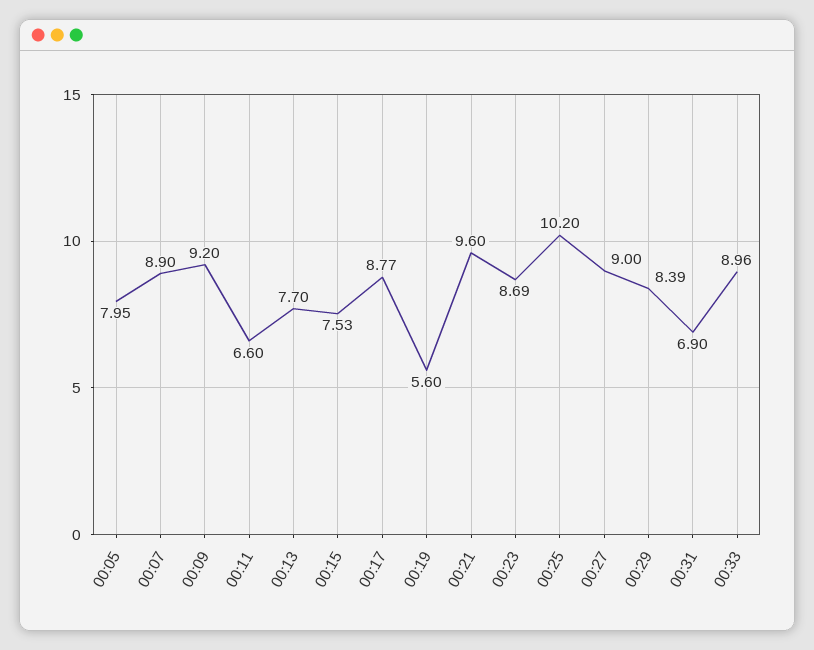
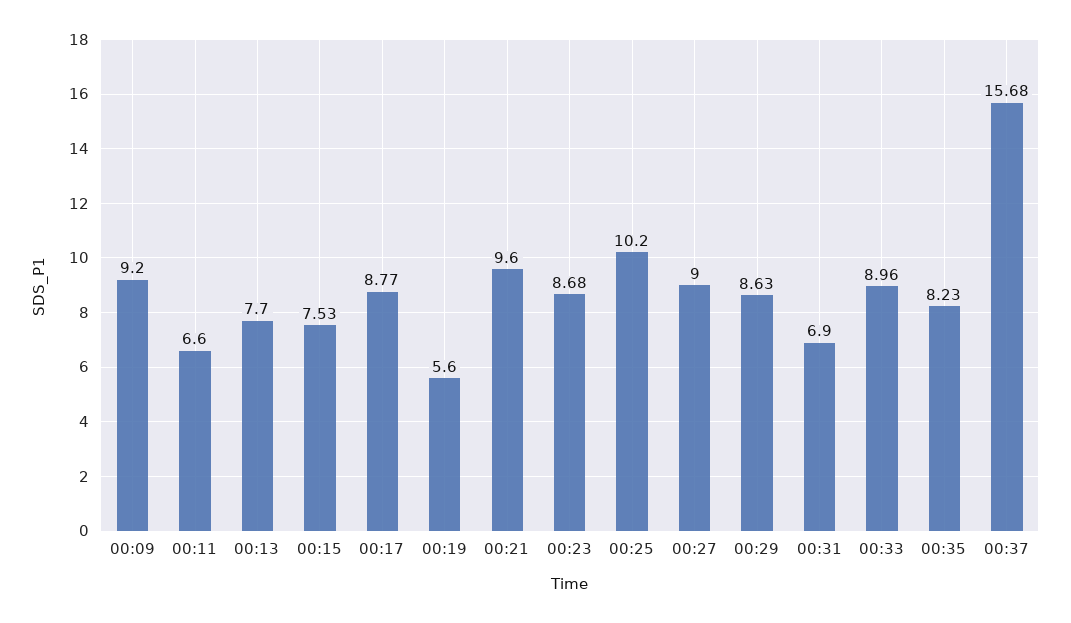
00:05: 7.95 -> none
00:07: 8.9 -> none
00:23: 8.69 -> 8.68
00:29: 8.39 -> 8.63
00:35: none -> 8.23
00:37: none -> 15.68

